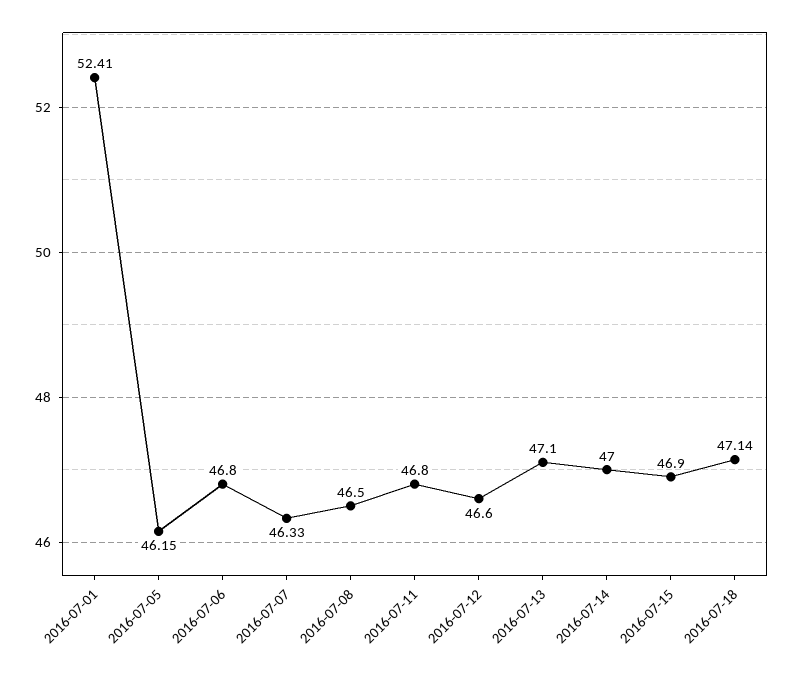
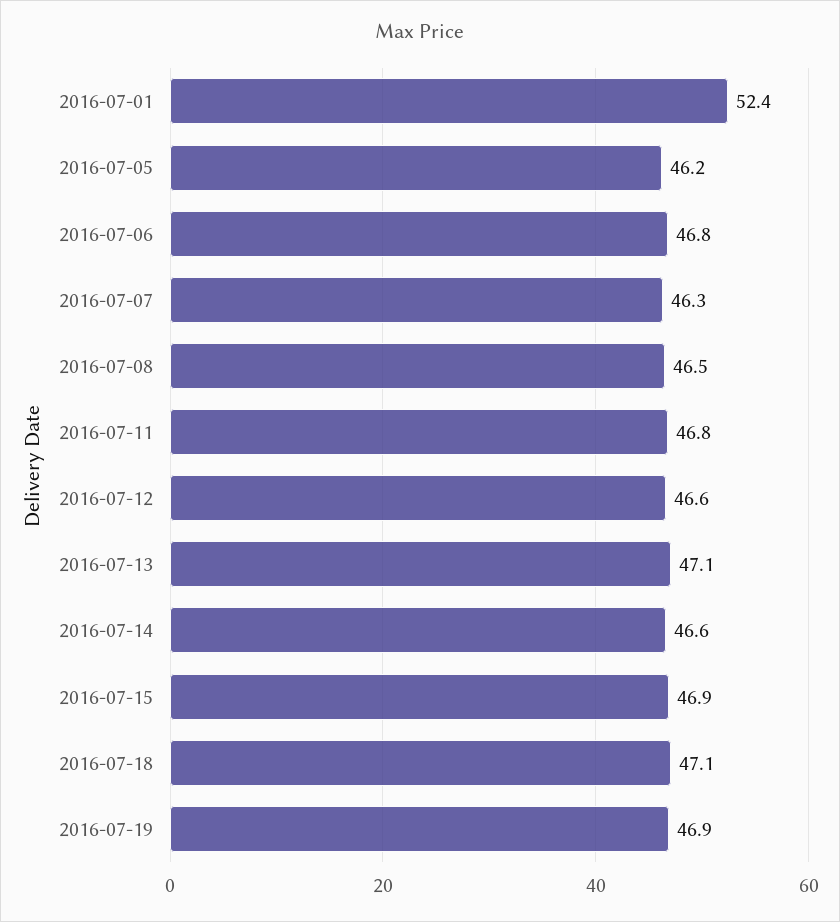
2016-07-14: 47 -> 46.6
2016-07-19: none -> 46.9

